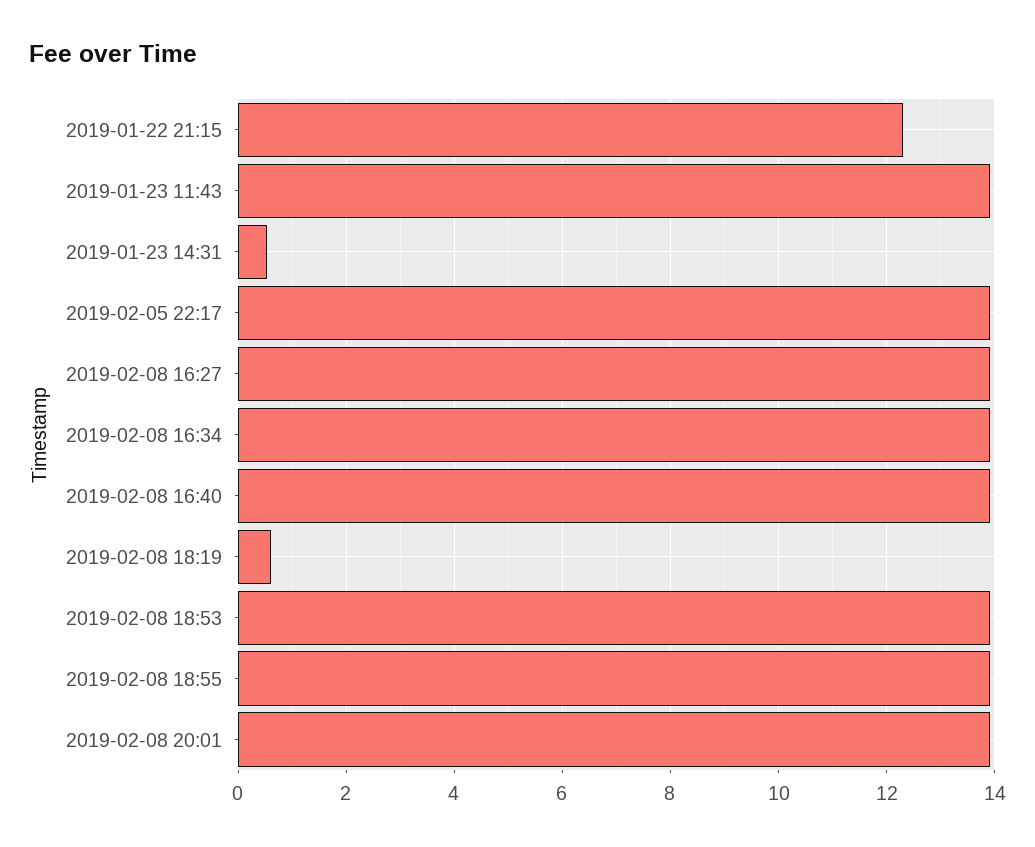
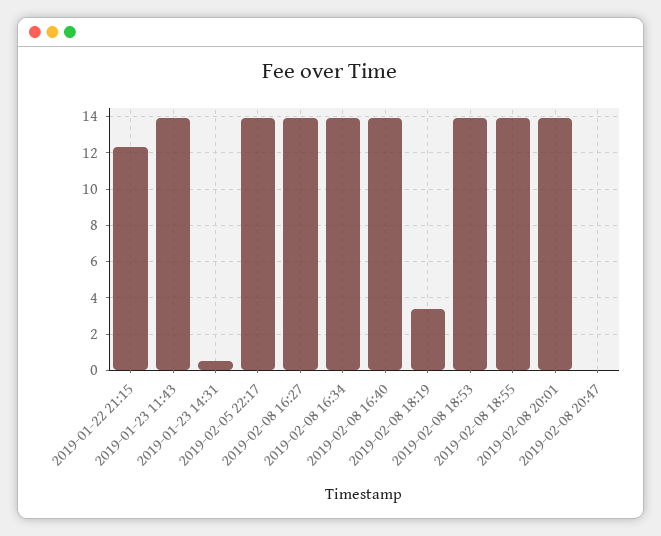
2019-02-08 18:19: 0.6 -> 3.5
2019-02-08 20:47: none -> 0

